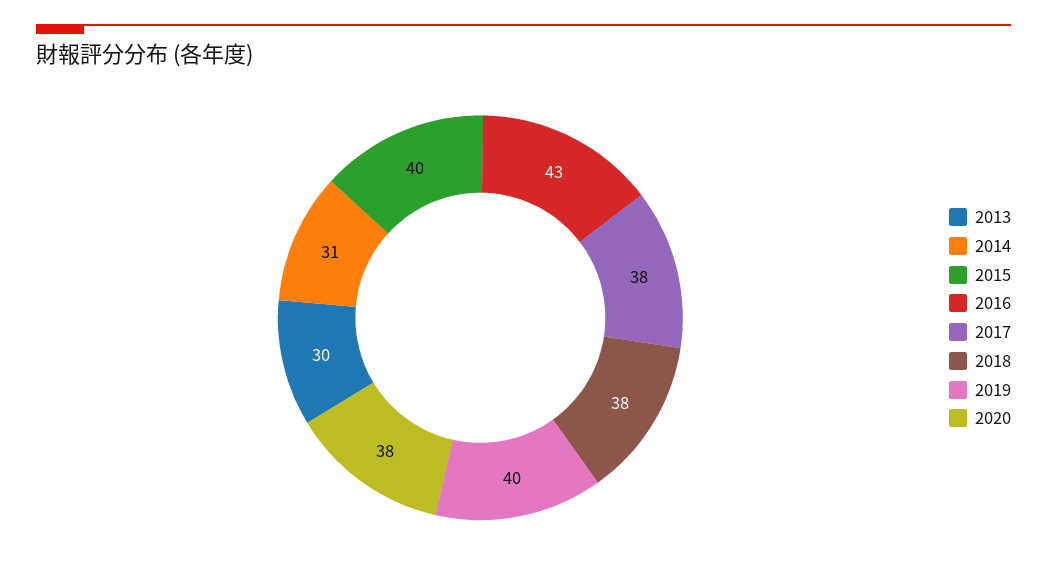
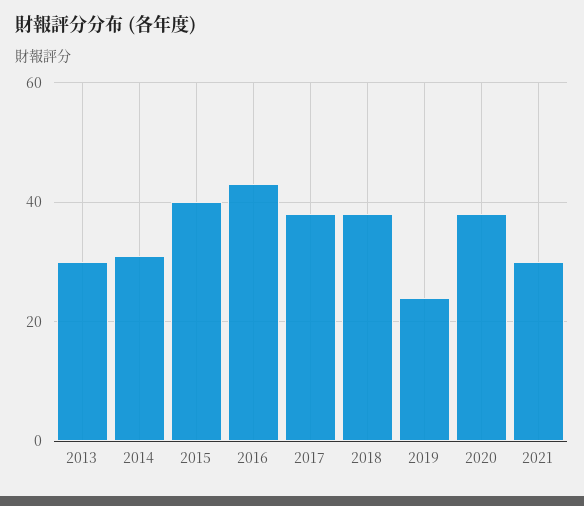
2019: 40 -> 25
2021: none -> 30

